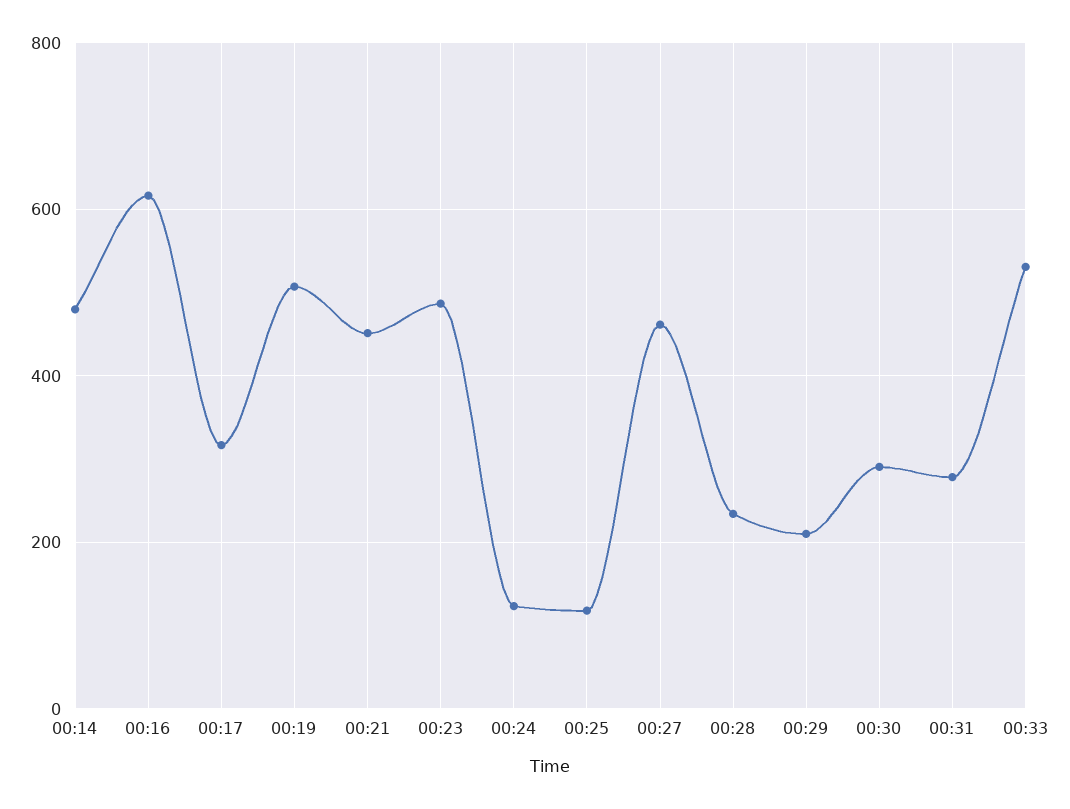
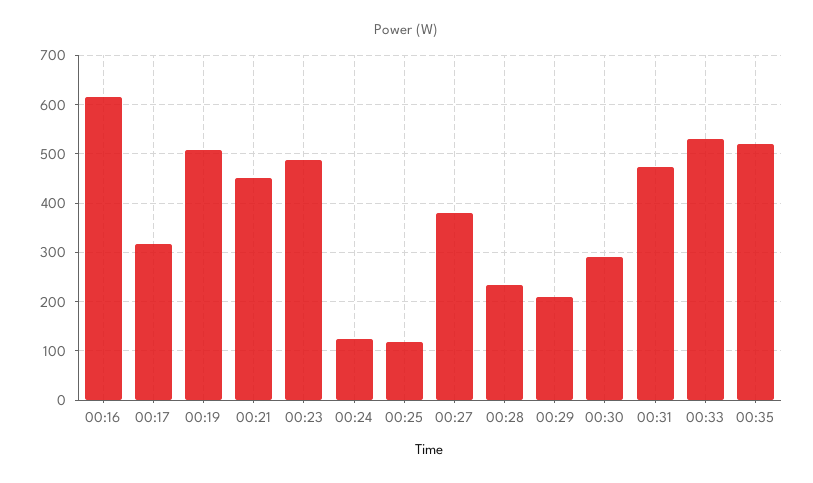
00:14: 480 -> none
00:27: 460 -> 380
00:31: 280 -> 480
00:35: none -> 520

